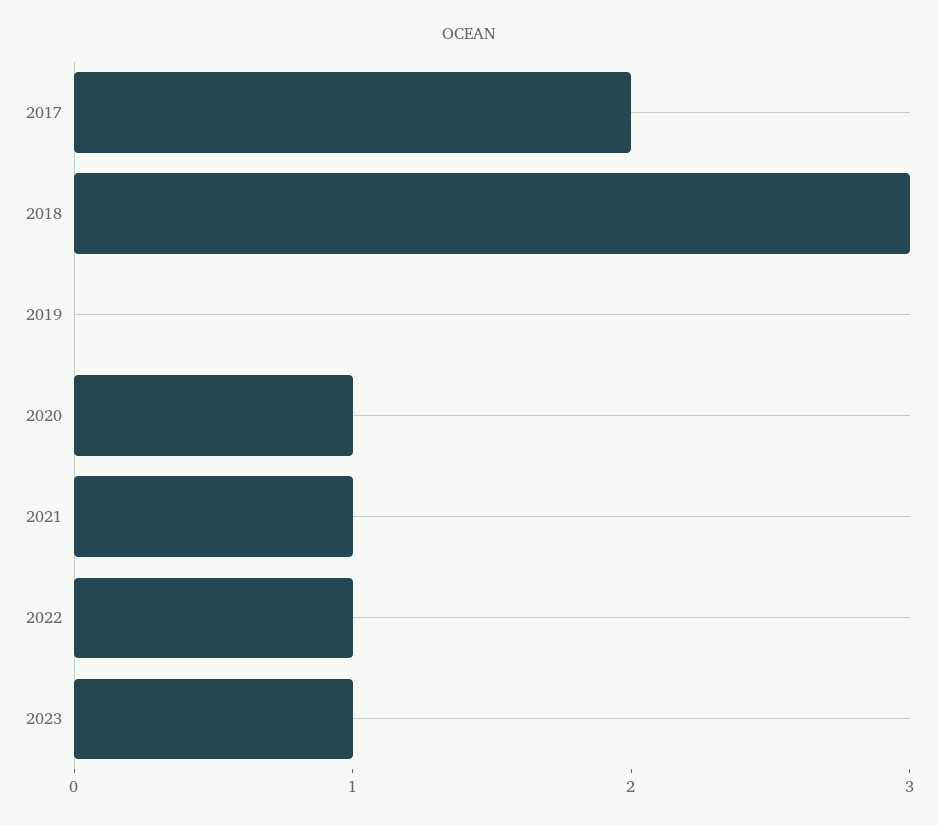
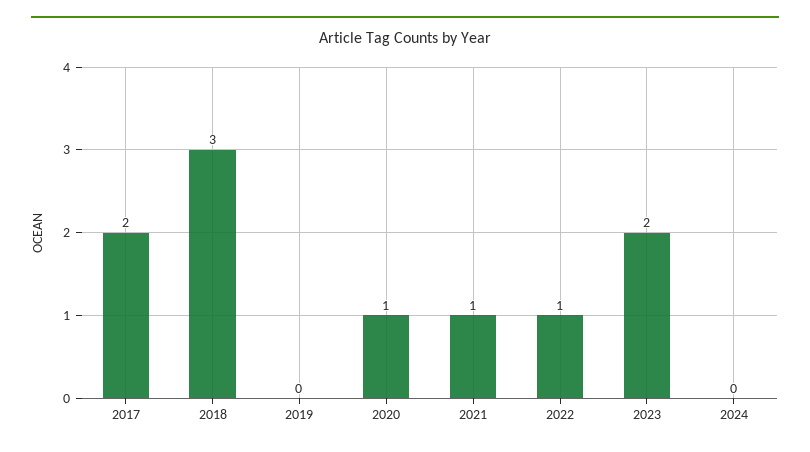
2023: 1 -> 2
2024: none -> 0

